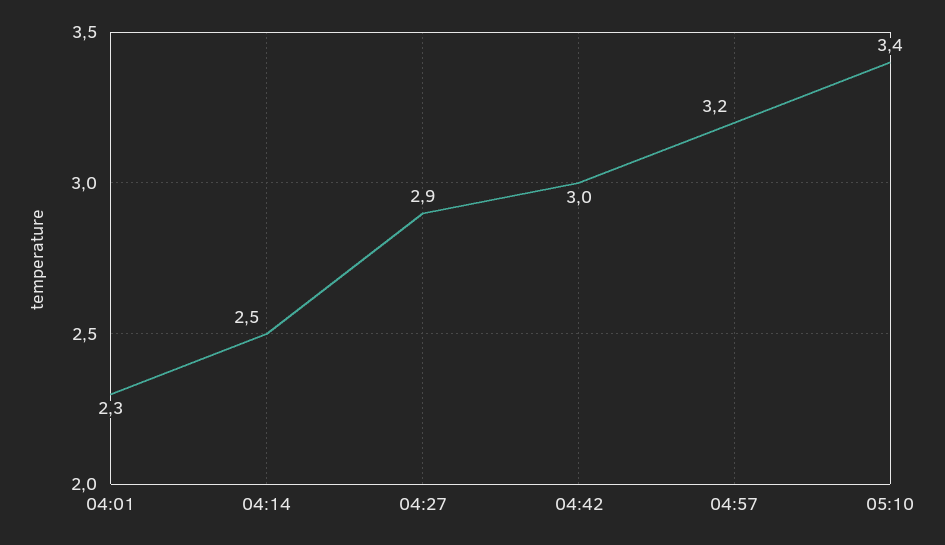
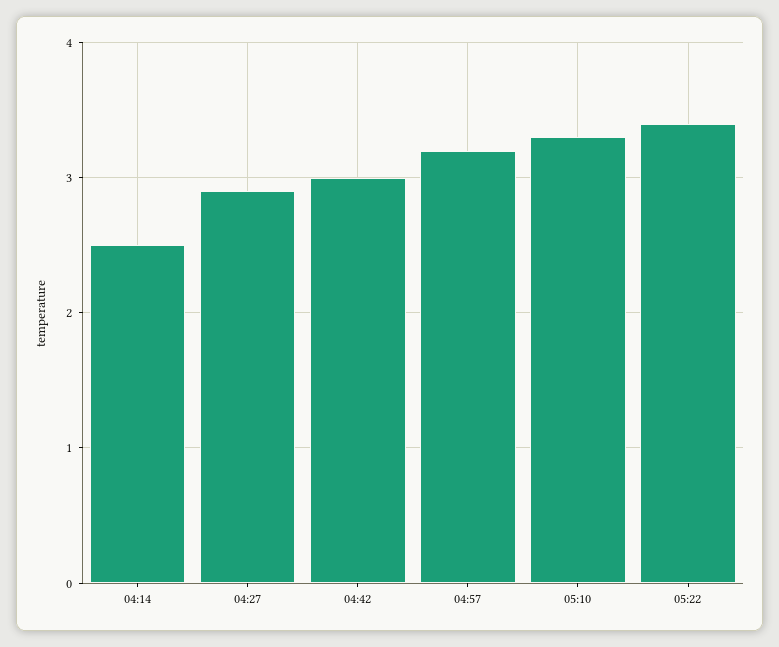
04:01: 2.3 -> none
05:10: 3.4 -> 3.3
05:22: none -> 3.4

